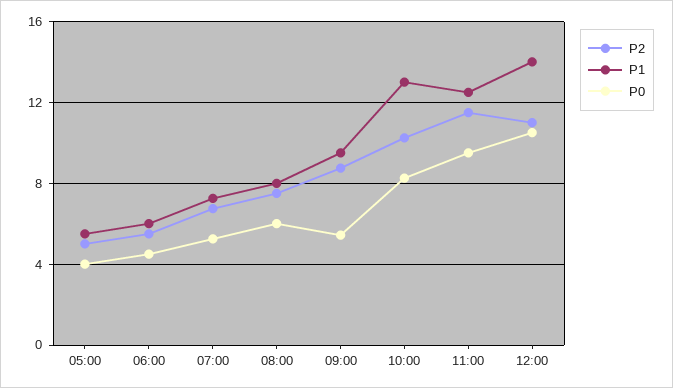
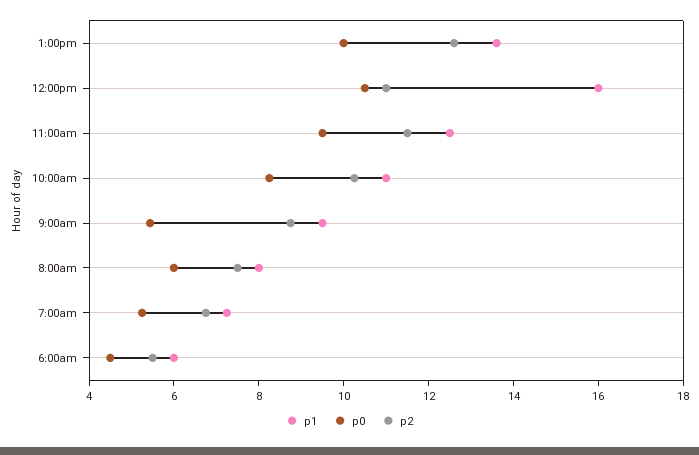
P2, 05:00: 5 -> none
P1, 05:00: 5.5 -> none
P0, 05:00: 4 -> none
P1, 10:00: 13 -> 11
P1, 12:00: 14 -> 16
P1, 1:00pm: none -> 13.5
P0, 1:00pm: none -> 10
P2, 1:00pm: none -> 12.5

